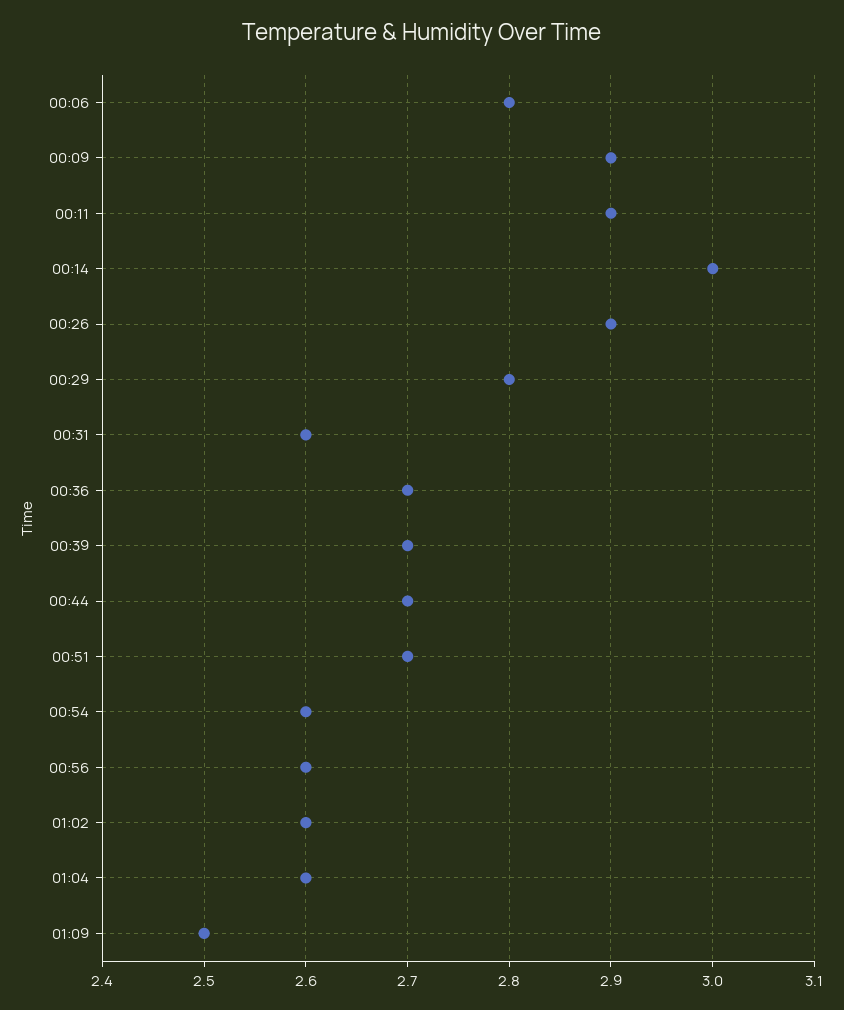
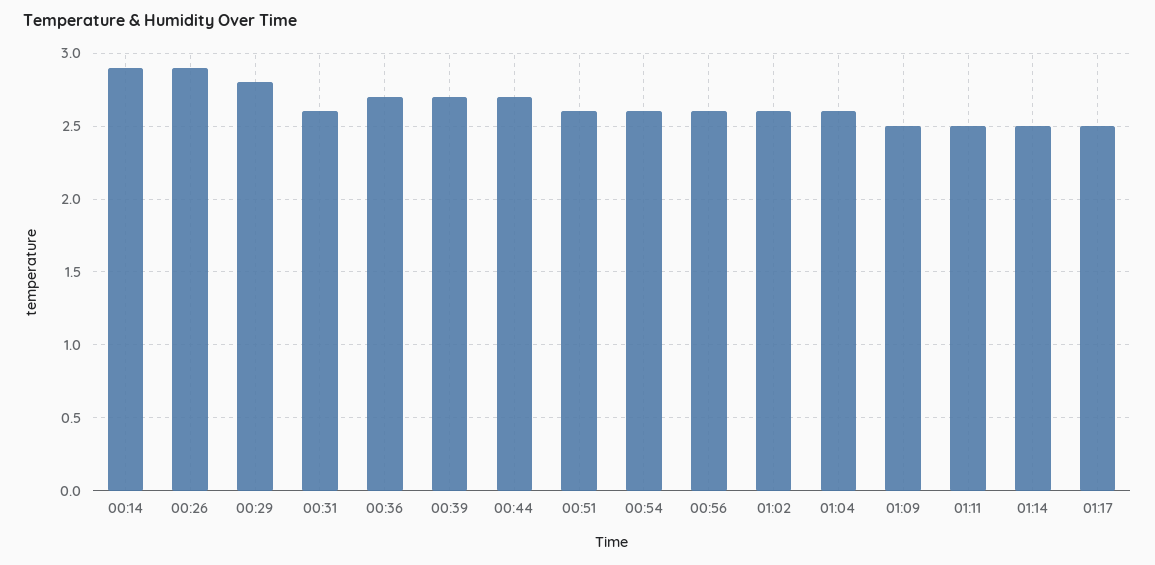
00:06: 2.8 -> none
00:09: 2.9 -> none
00:11: 2.9 -> none
00:14: 3 -> 2.9
00:51: 2.7 -> 2.6
01:11: none -> 2.5
01:14: none -> 2.5
01:17: none -> 2.5

